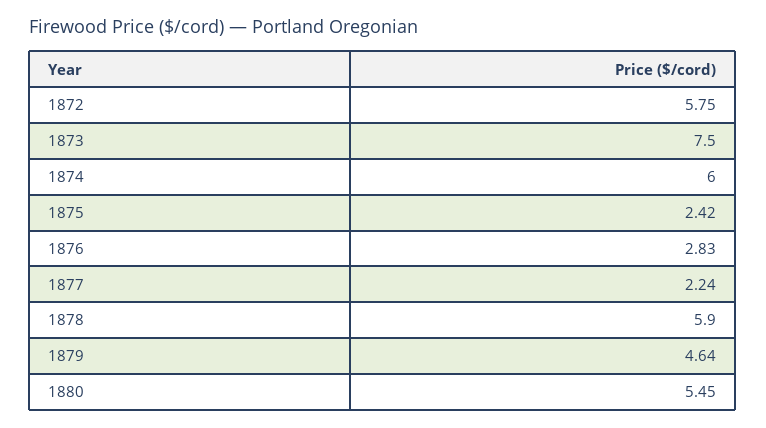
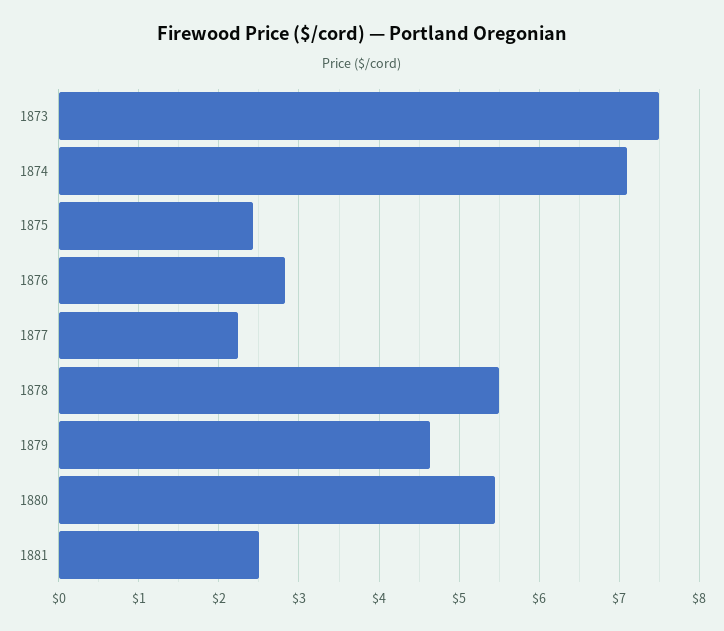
1872: 5.75 -> none
1874: 6 -> 7.1
1878: 5.9 -> 5.5
1881: none -> 2.5

